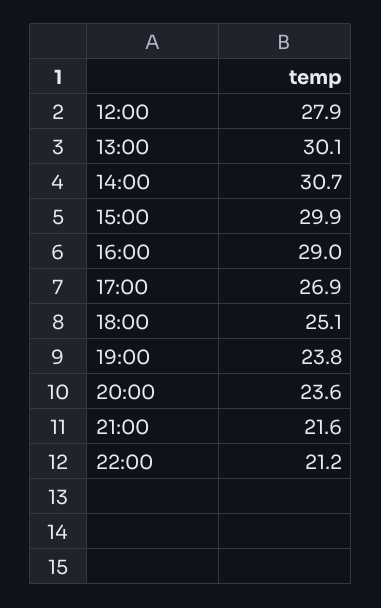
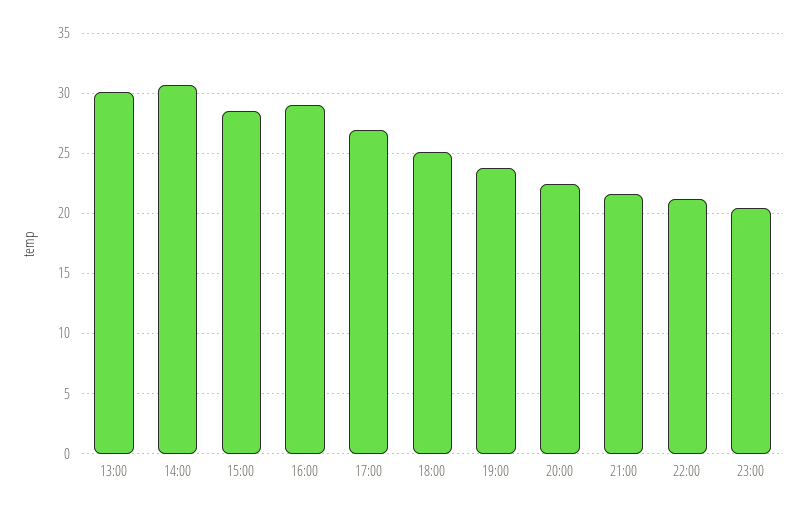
12:00: 27.9 -> none
15:00: 29.9 -> 28.5
20:00: 23.6 -> 22.5
23:00: none -> 20.5

